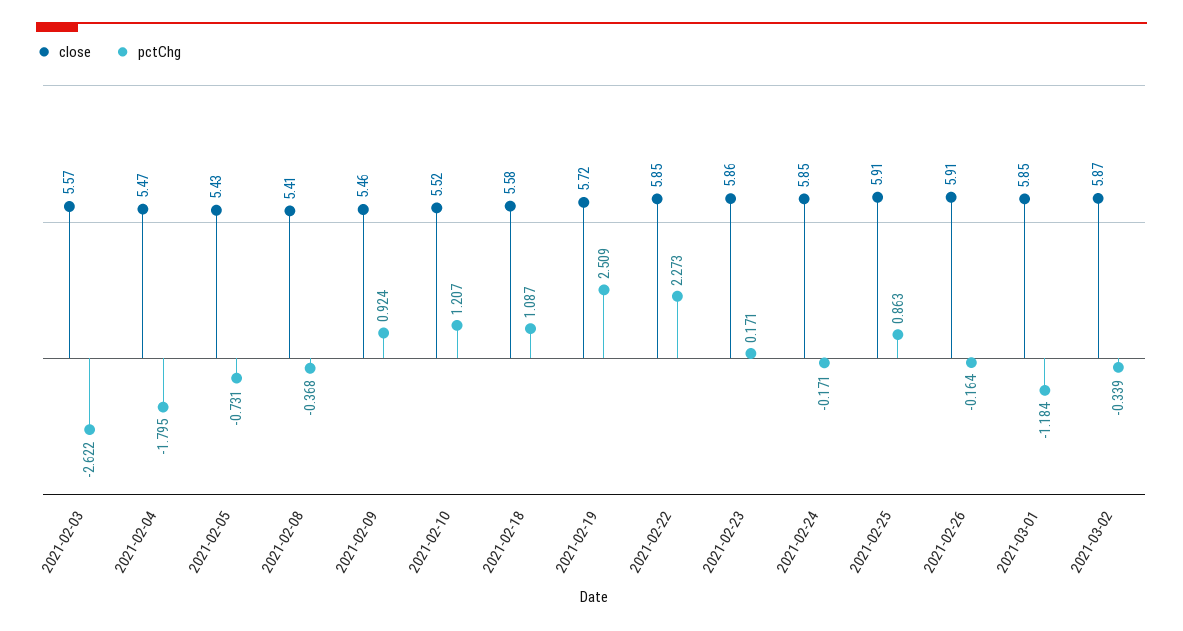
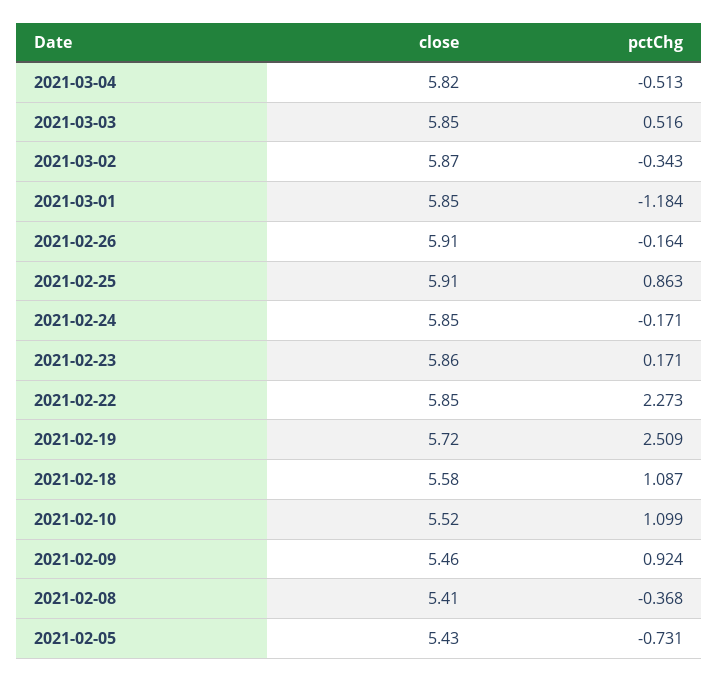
close, 2021-02-03: 5.57 -> none
pctChg, 2021-02-03: -2.622 -> none
close, 2021-02-04: 5.47 -> none
pctChg, 2021-02-04: -1.795 -> none
pctChg, 2021-02-10: 1.207 -> 1.099
pctChg, 2021-03-02: -0.339 -> -0.343
close, 2021-03-04: none -> 5.82
pctChg, 2021-03-04: none -> -0.513
close, 2021-03-03: none -> 5.85
pctChg, 2021-03-03: none -> 0.516

